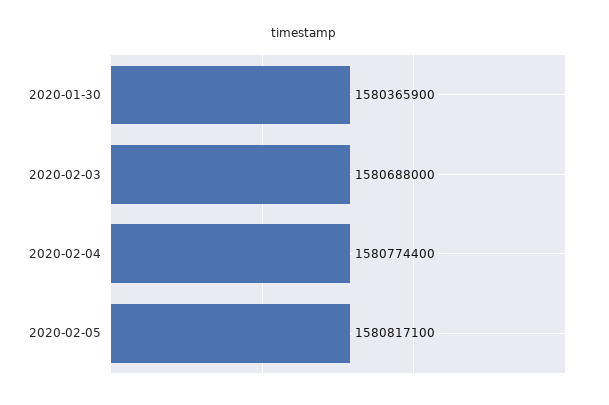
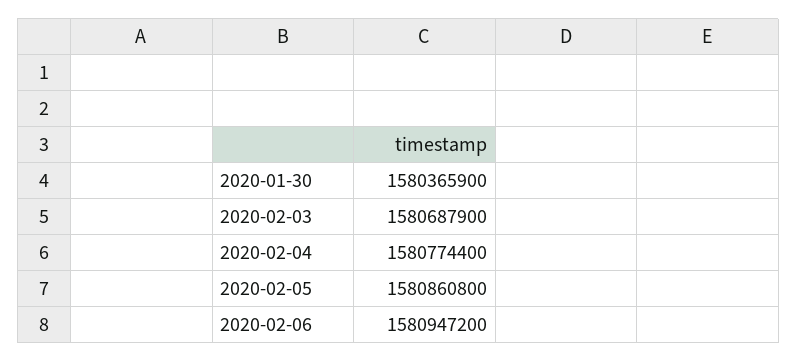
2020-02-03: 1580688000 -> 1580687900
2020-02-05: 1580817100 -> 1580860800
2020-02-06: none -> 1580947200

